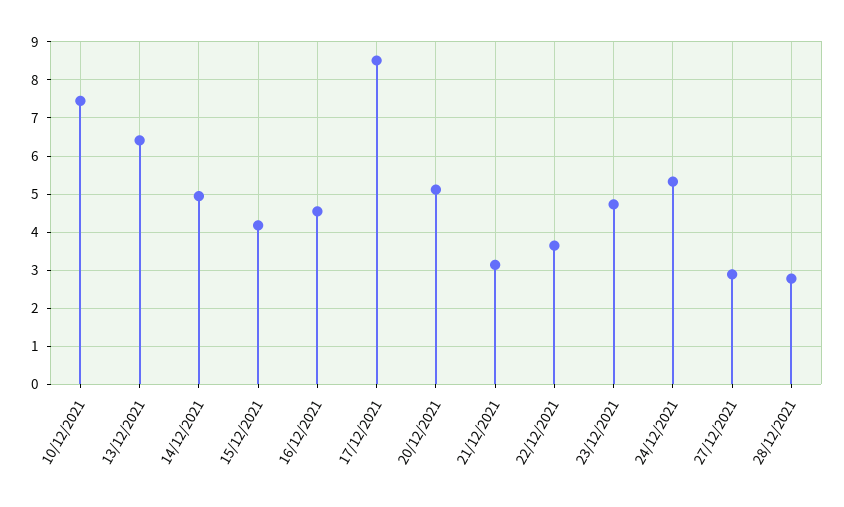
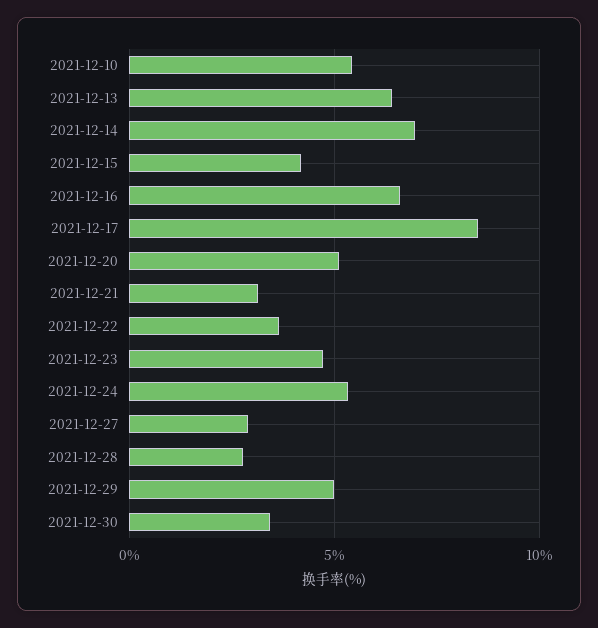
10/12/2021: 7.4 -> 5.5
14/12/2021: 5 -> 7
16/12/2021: 4.6 -> 6.5
2021-12-29: none -> 5
2021-12-30: none -> 3.5

